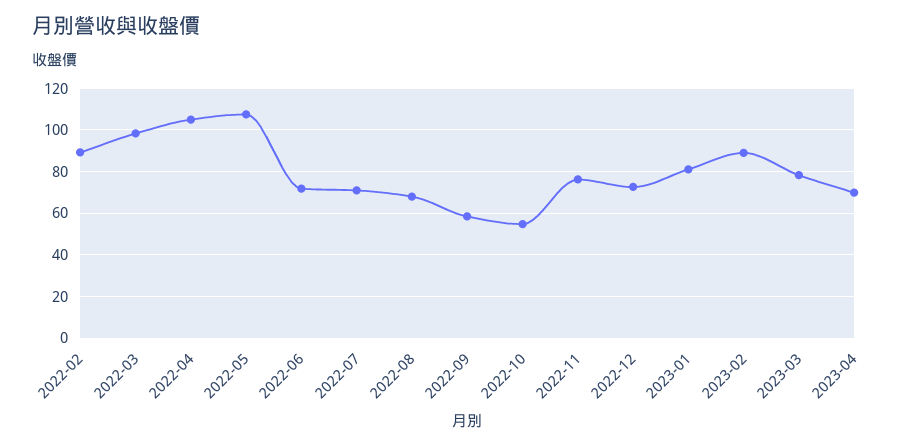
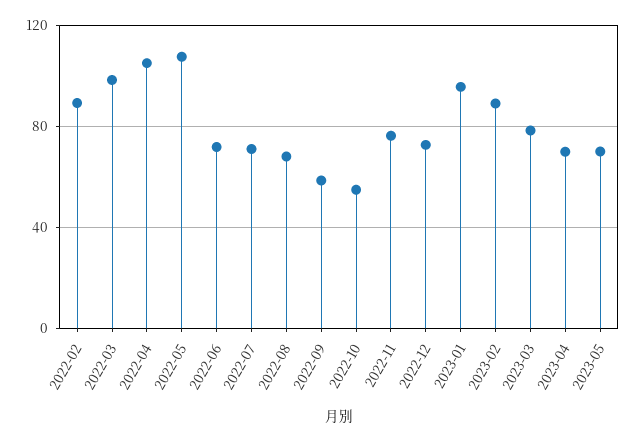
2023-01: 80 -> 95
2023-05: none -> 70

